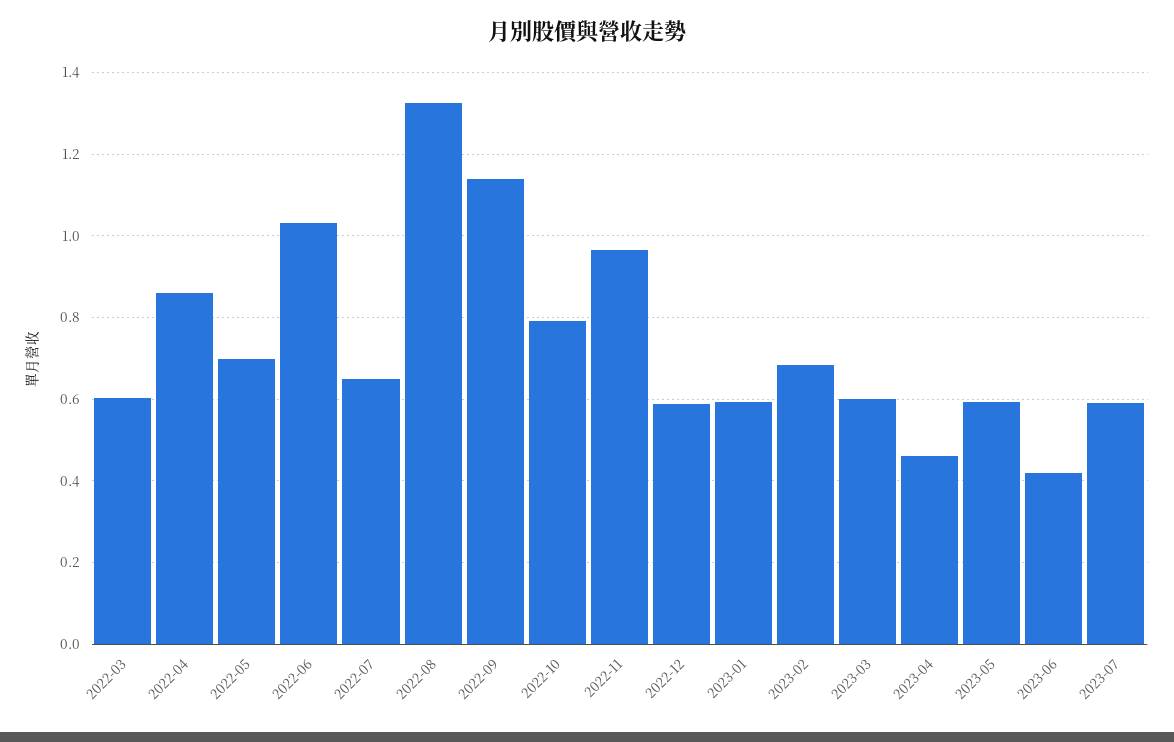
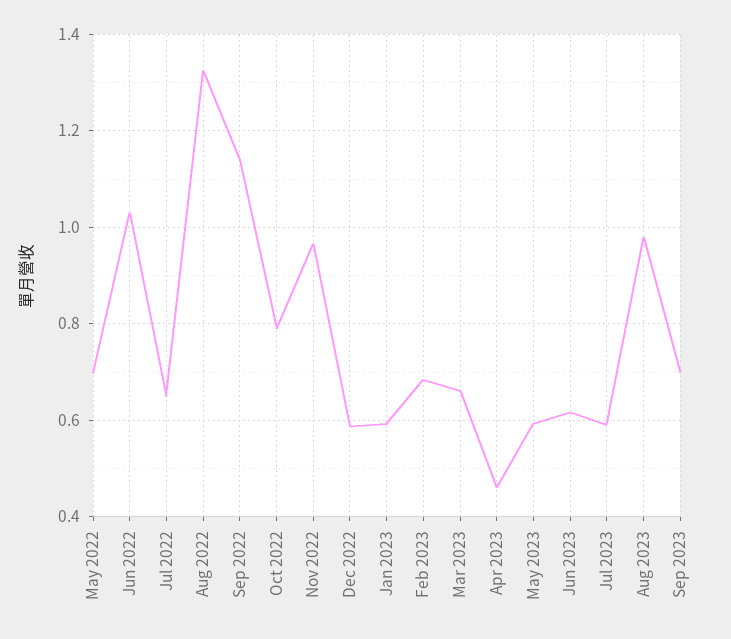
2022-03: 0.6 -> none
2022-04: 0.86 -> none
2023-03: 0.6 -> 0.66
2023-06: 0.42 -> 0.62
Aug 2023: none -> 0.98
Sep 2023: none -> 0.7

